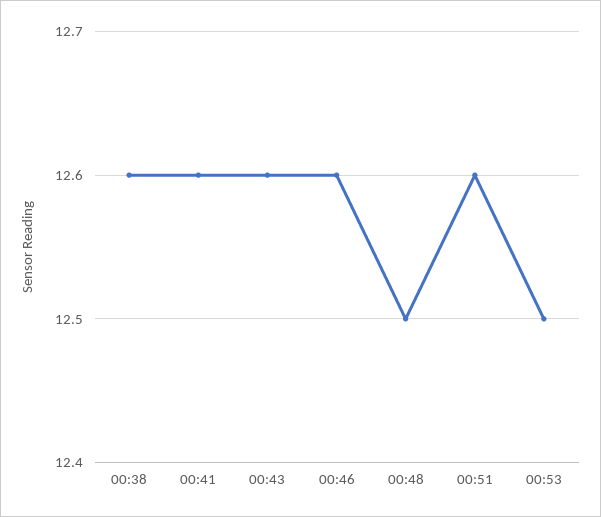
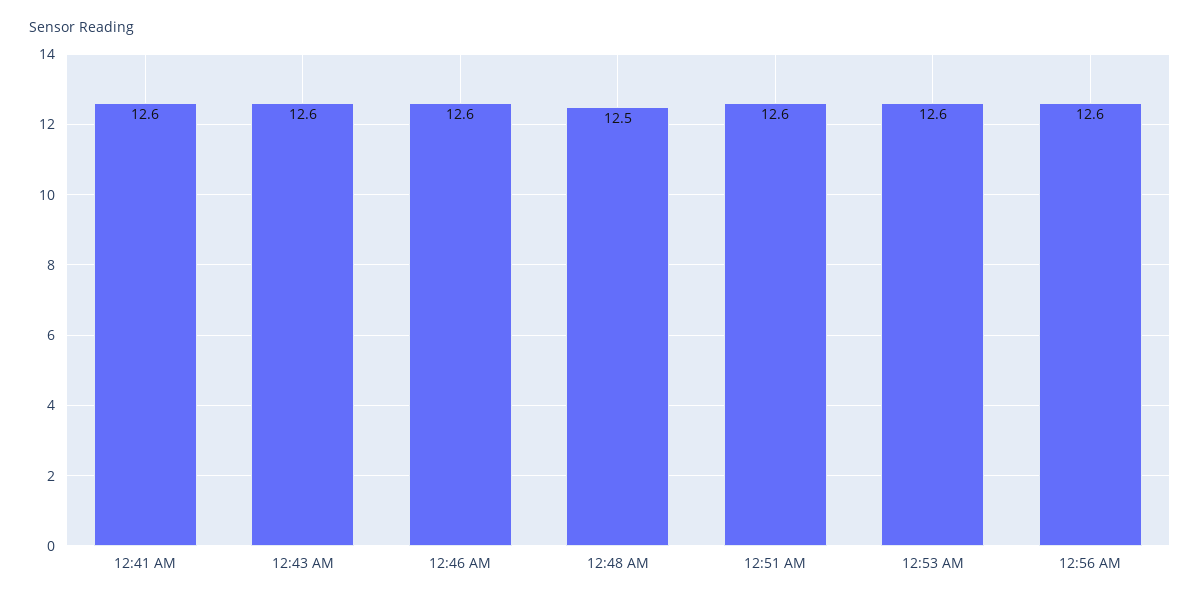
00:38: 12.6 -> none
00:53: 12.5 -> 12.6
12:56 AM: none -> 12.6

